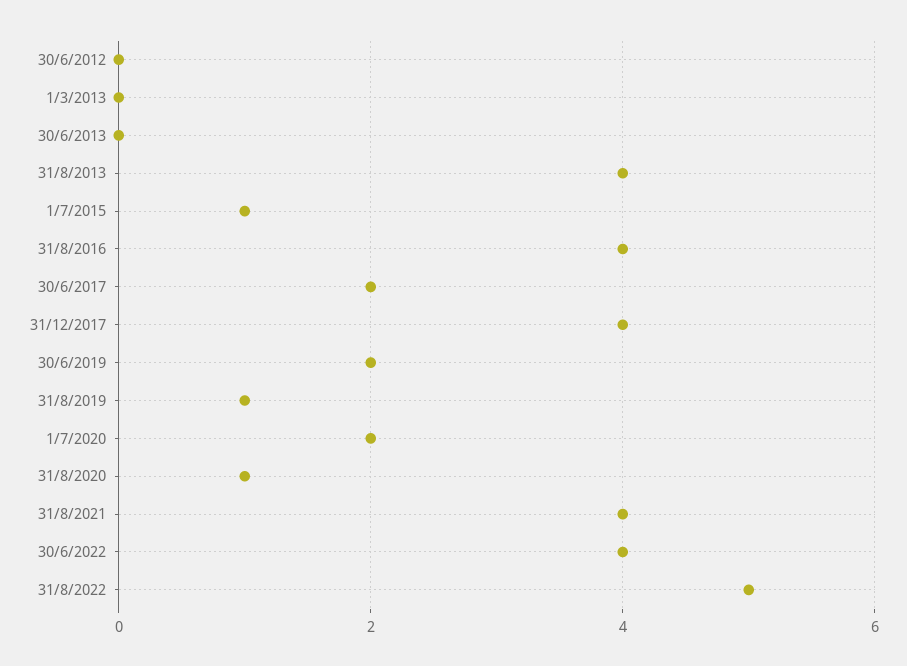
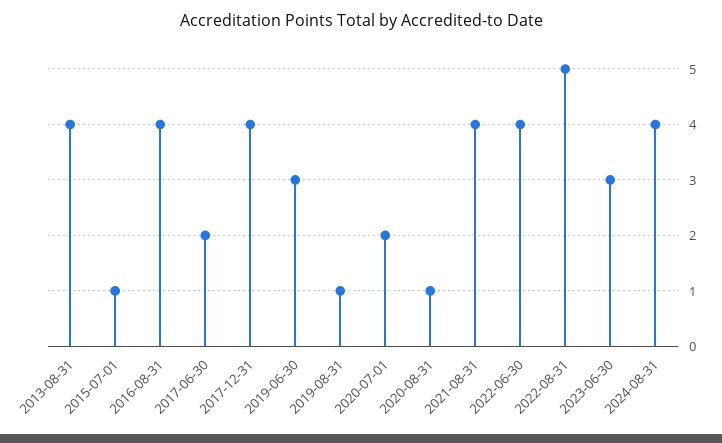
30/6/2012: 0 -> none
1/3/2013: 0 -> none
30/6/2013: 0 -> none
30/6/2019: 2 -> 3
2023-06-30: none -> 3
2024-08-31: none -> 4

